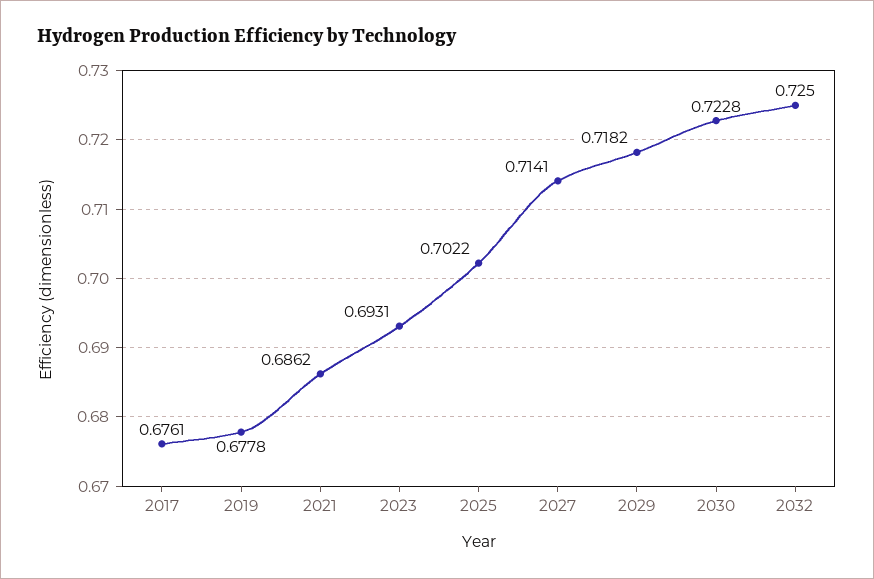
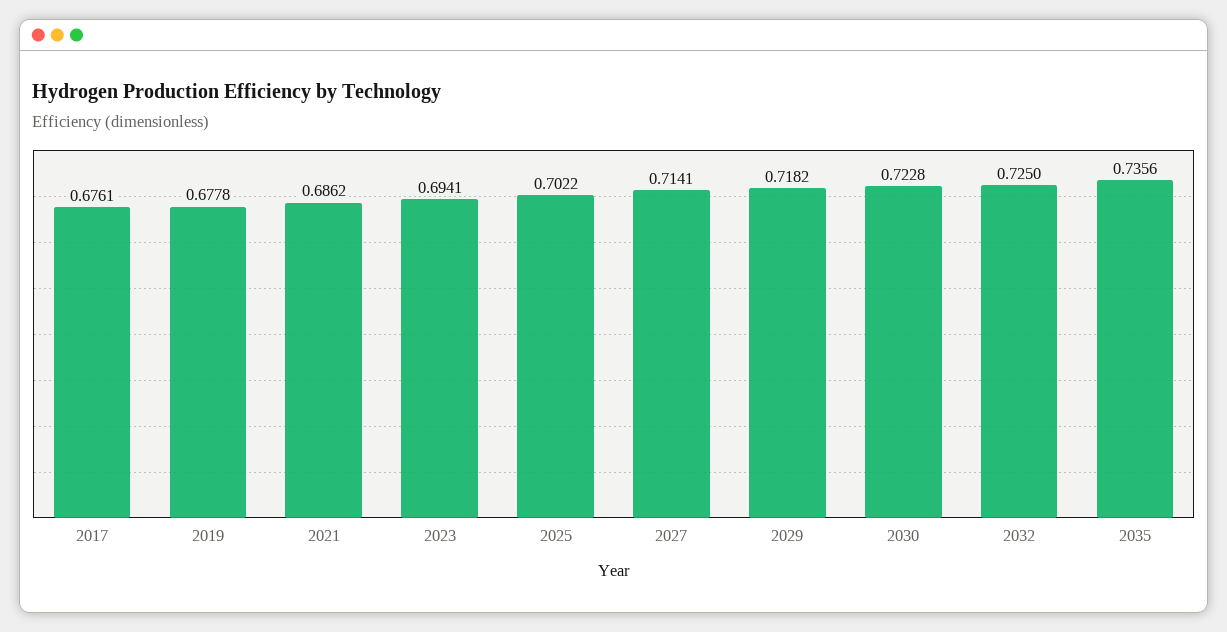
2023: 0.6931 -> 0.6941
2035: none -> 0.7356

